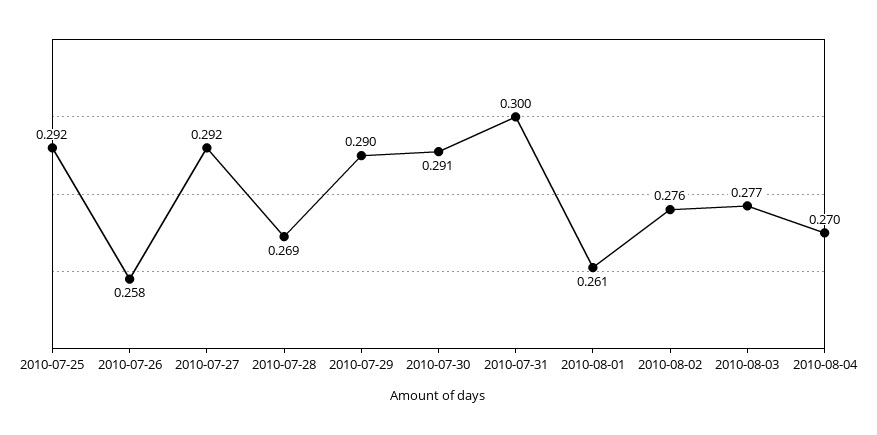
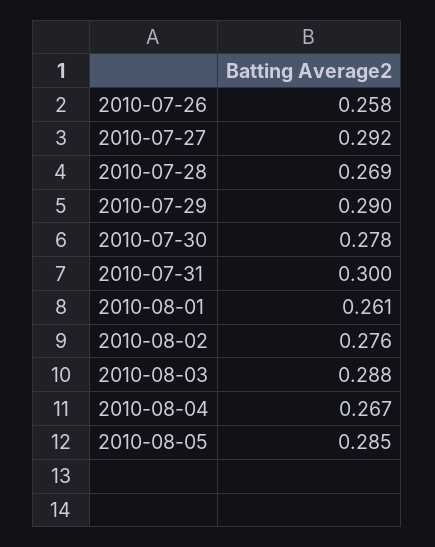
2010-07-25: 0.292 -> none
2010-07-30: 0.291 -> 0.278
2010-08-03: 0.277 -> 0.288
2010-08-04: 0.27 -> 0.267
2010-08-05: none -> 0.285

